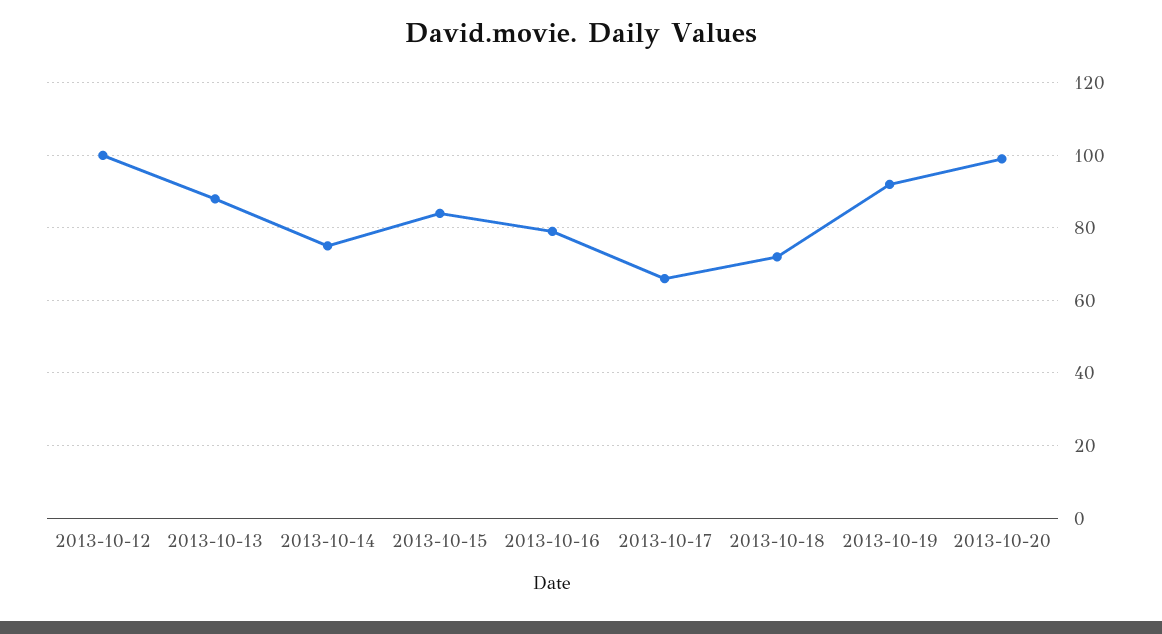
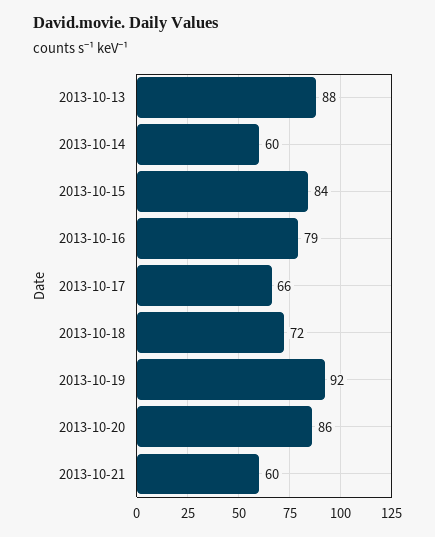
2013-10-12: 100 -> none
2013-10-14: 75 -> 60
2013-10-20: 100 -> 86
2013-10-21: none -> 60

